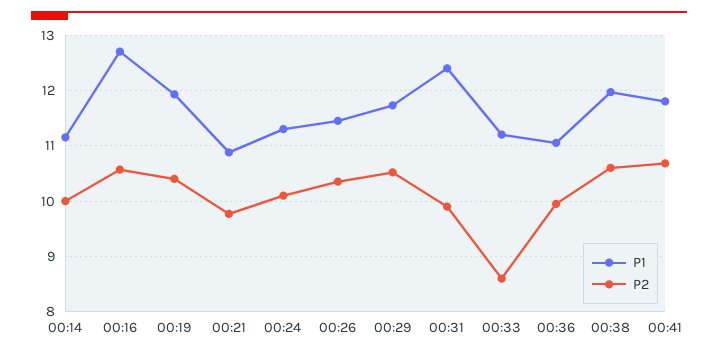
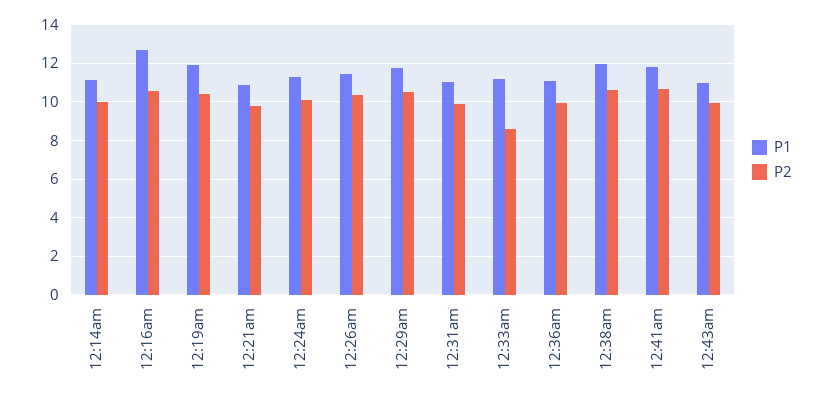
P1, 00:31: 12.4 -> 11
P1, 12:43am: none -> 11
P2, 12:43am: none -> 10

